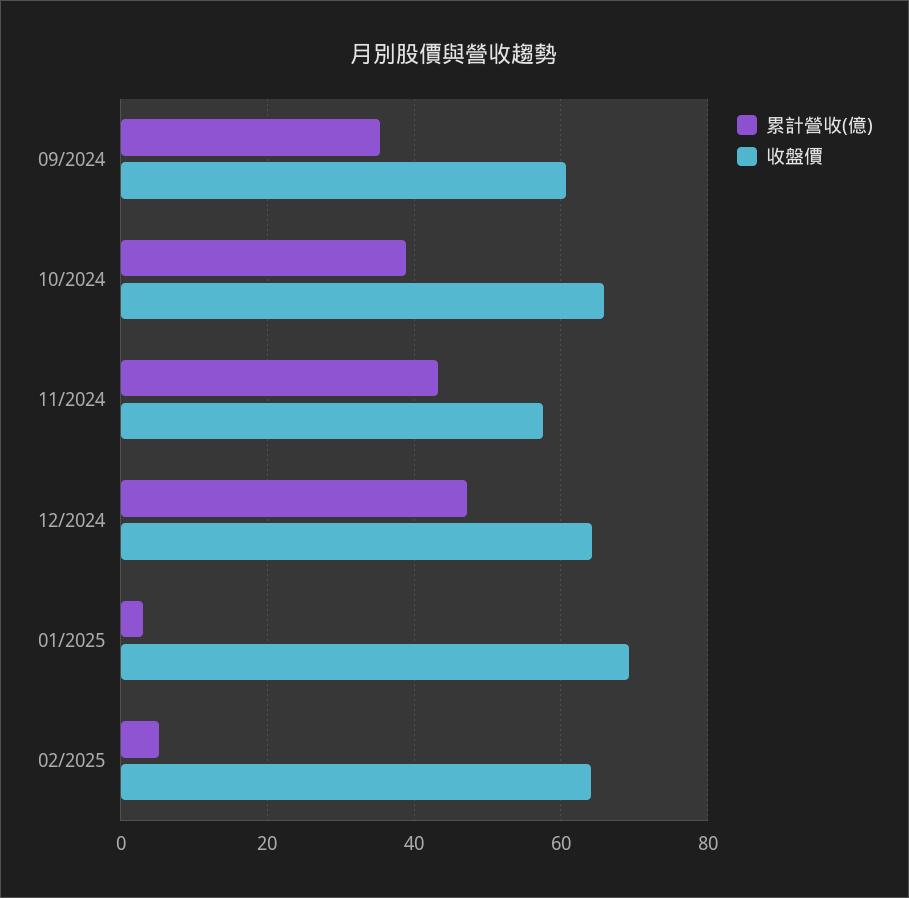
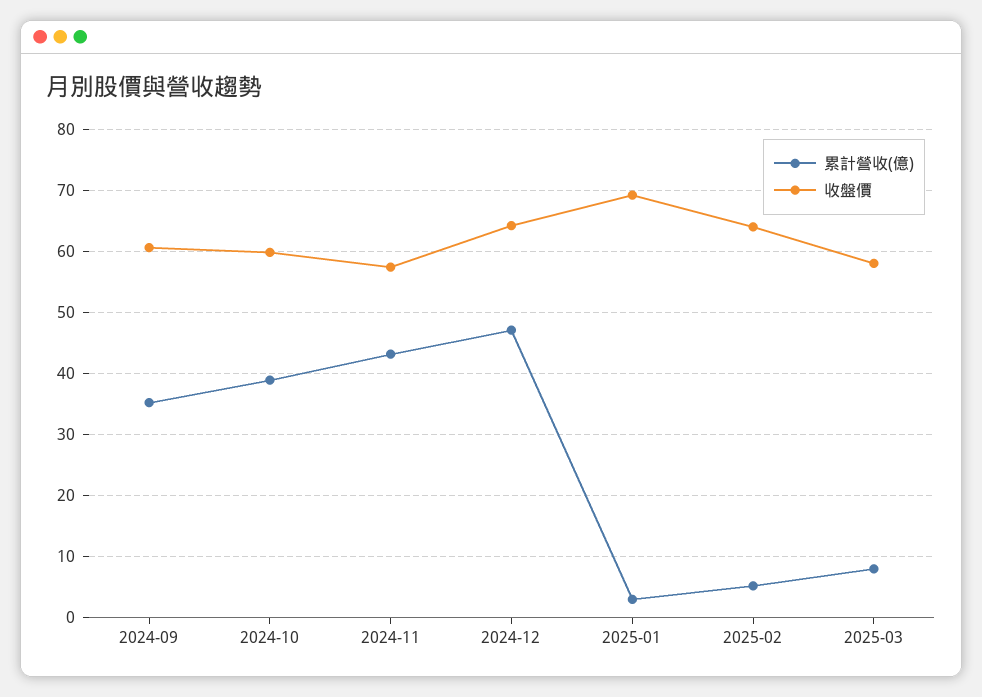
收盤價, 10/2024: 66 -> 60
累計營收(億), 2025-03: none -> 8
收盤價, 2025-03: none -> 58

